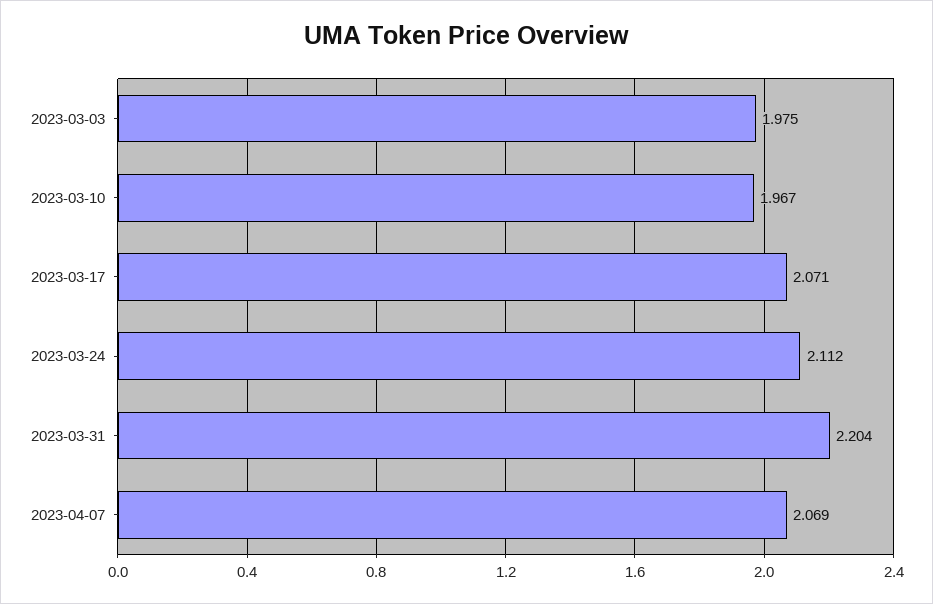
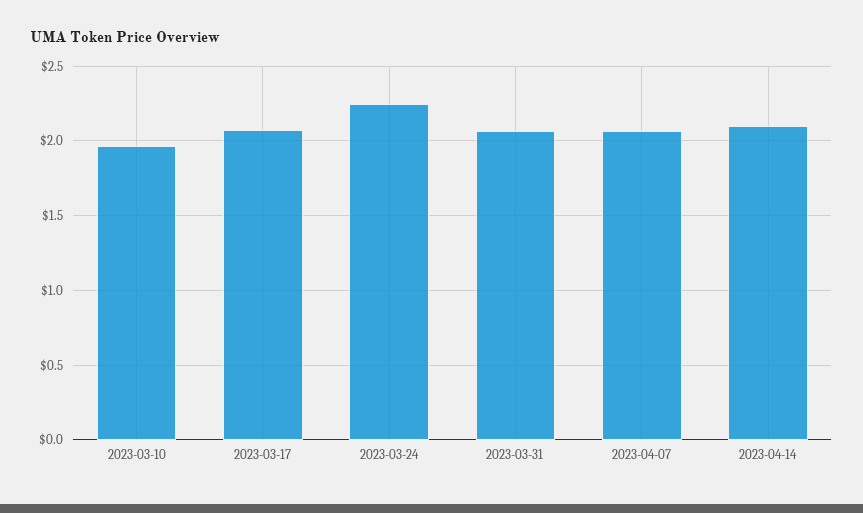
2023-03-03: 1.975 -> none
2023-03-24: 2.112 -> 2.25
2023-03-31: 2.204 -> 2.05
2023-04-14: none -> 2.1

